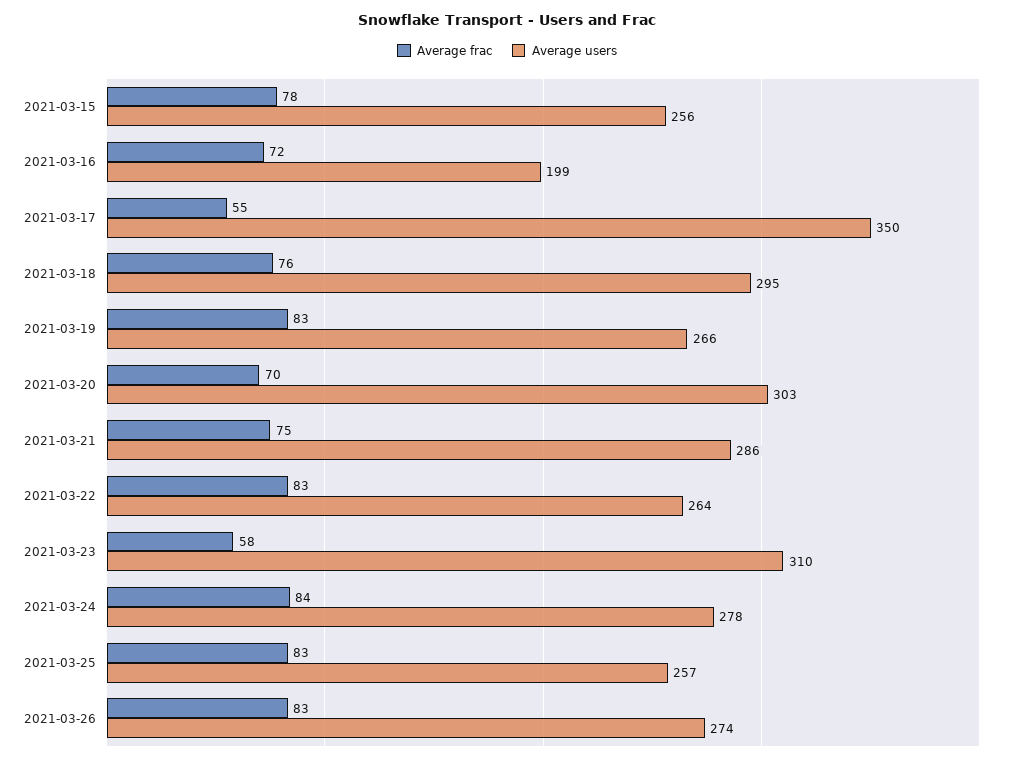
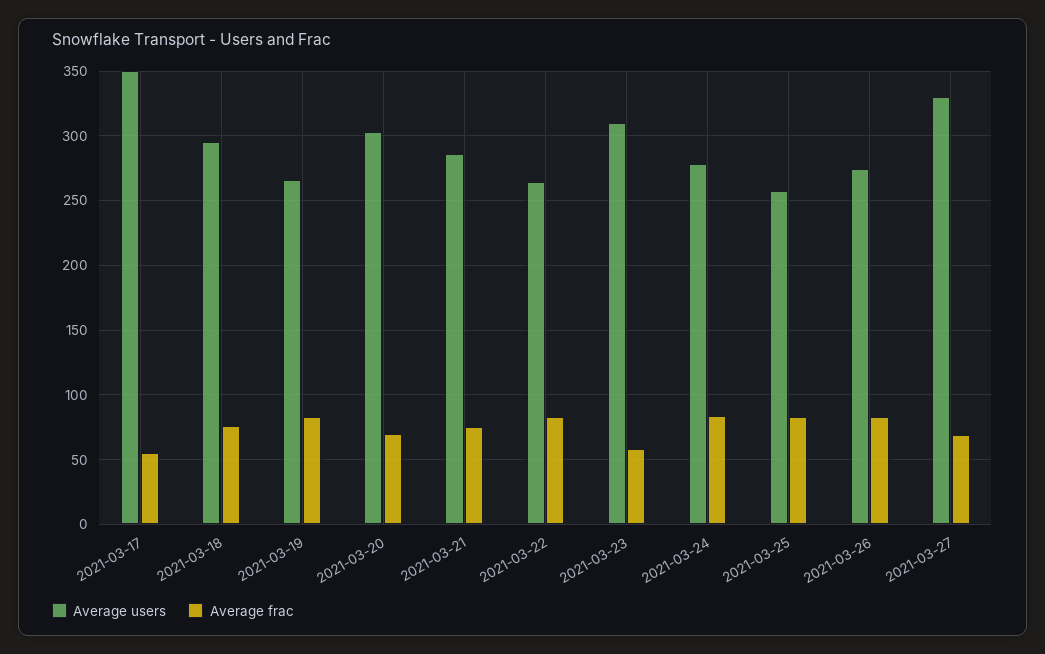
Average frac, 2021-03-15: 78 -> none
Average users, 2021-03-15: 256 -> none
Average frac, 2021-03-16: 72 -> none
Average users, 2021-03-16: 199 -> none
Average users, 2021-03-27: none -> 330
Average frac, 2021-03-27: none -> 70

